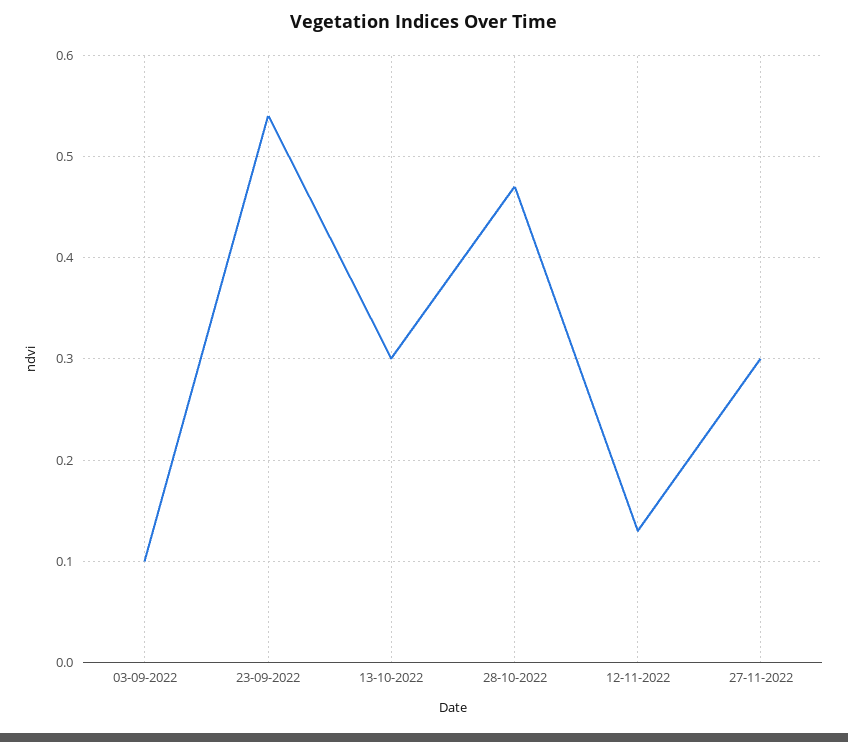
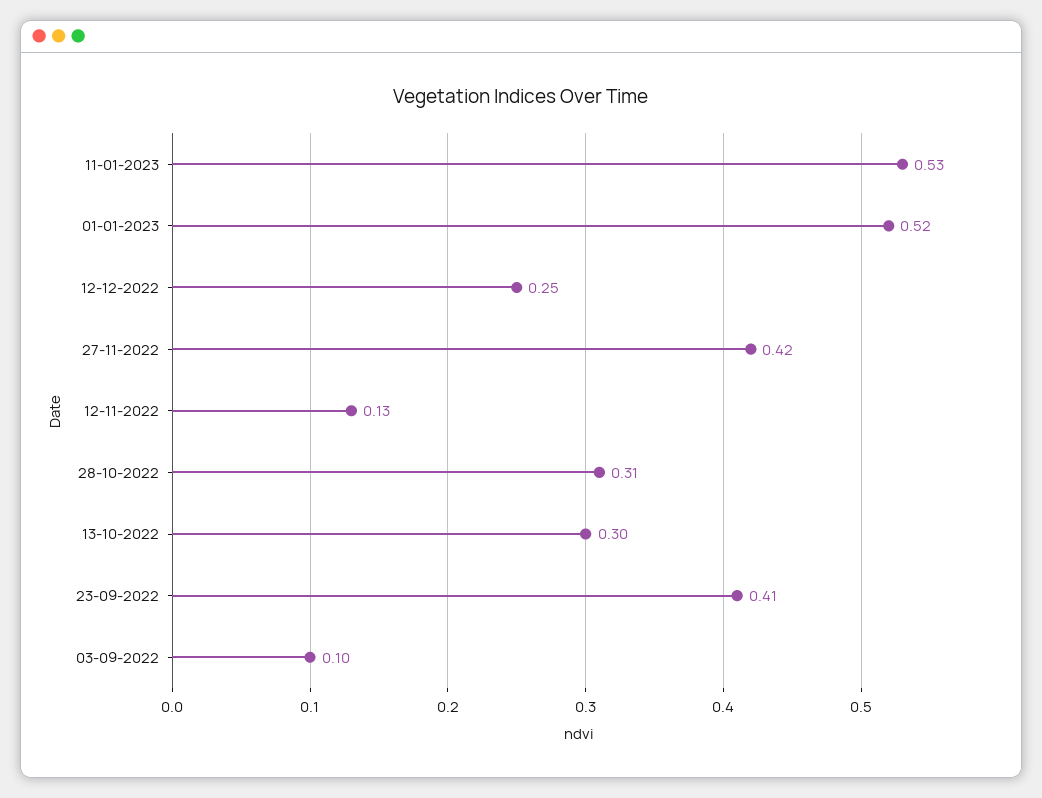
23-09-2022: 0.54 -> 0.41
28-10-2022: 0.47 -> 0.31
27-11-2022: 0.3 -> 0.42
11-01-2023: none -> 0.53
01-01-2023: none -> 0.52
12-12-2022: none -> 0.25

